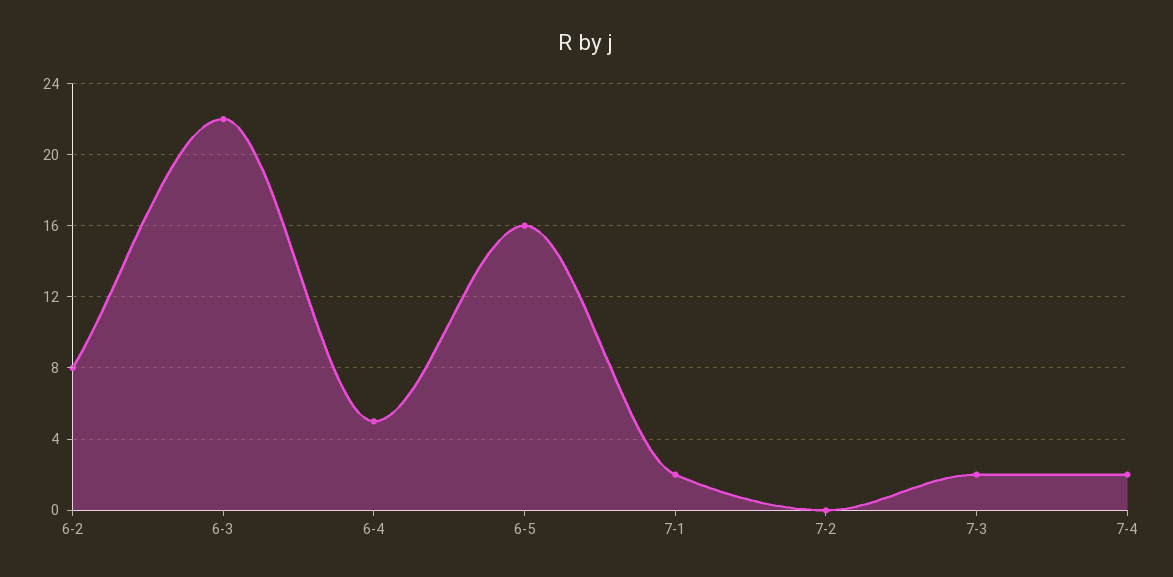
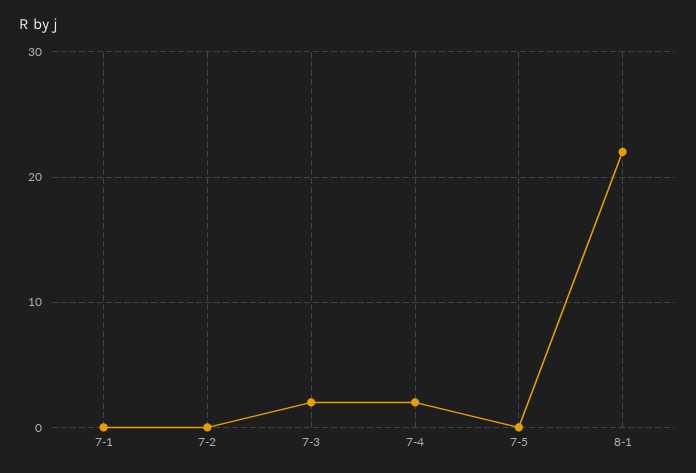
6-2: 8 -> none
6-3: 22 -> none
6-4: 5 -> none
6-5: 16 -> none
7-1: 2 -> 0
7-5: none -> 0
8-1: none -> 22

